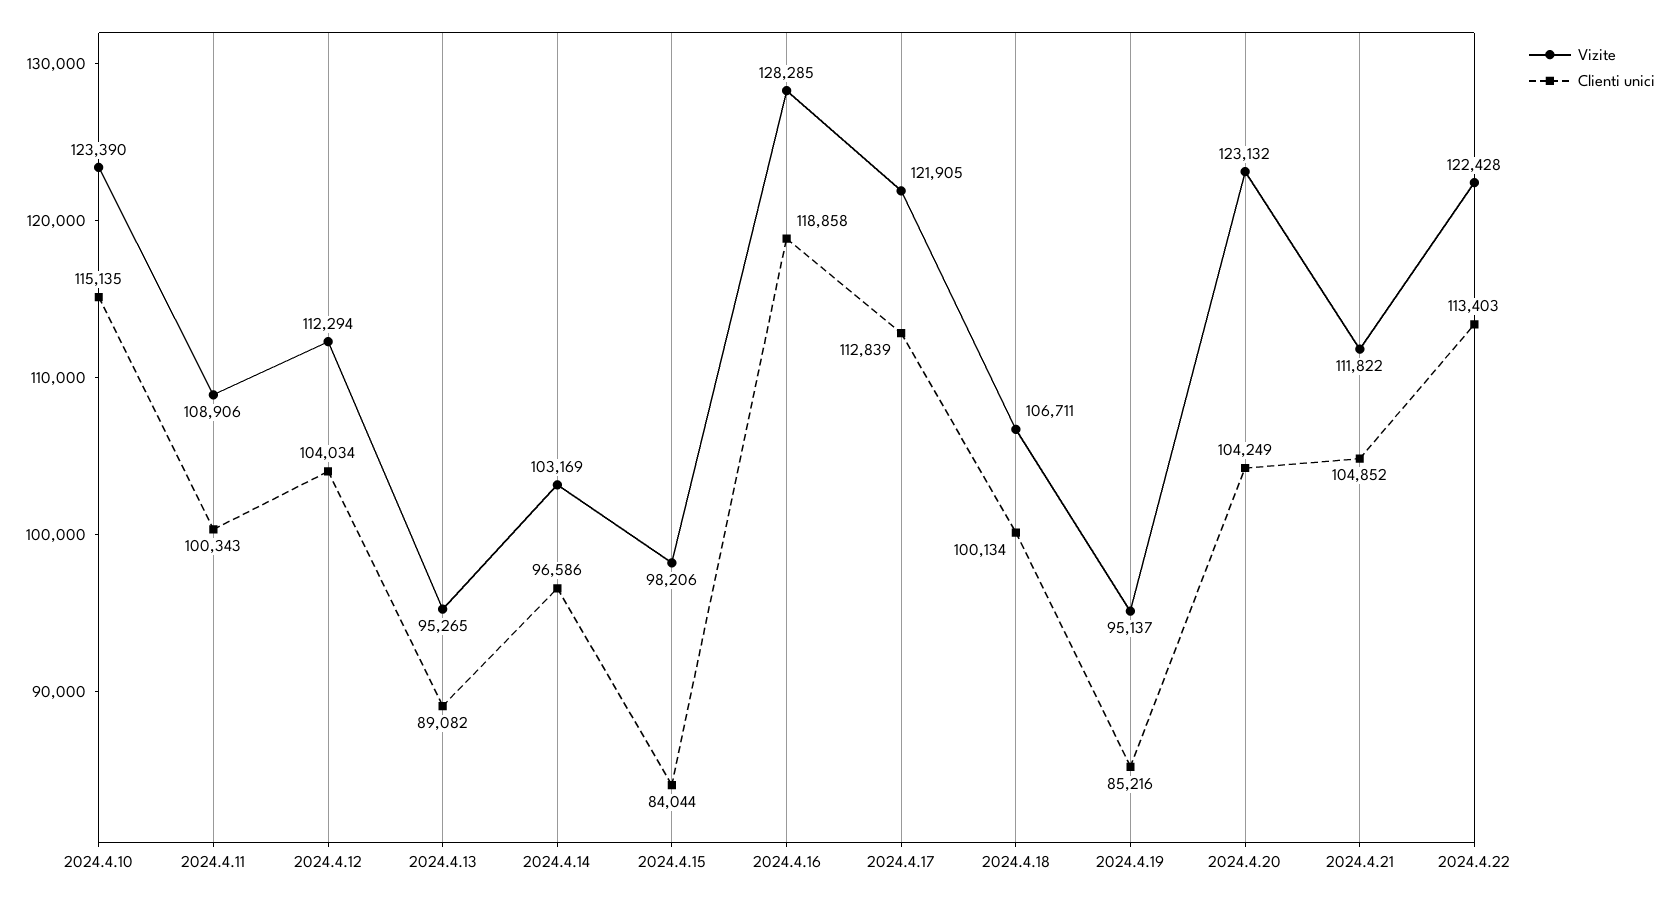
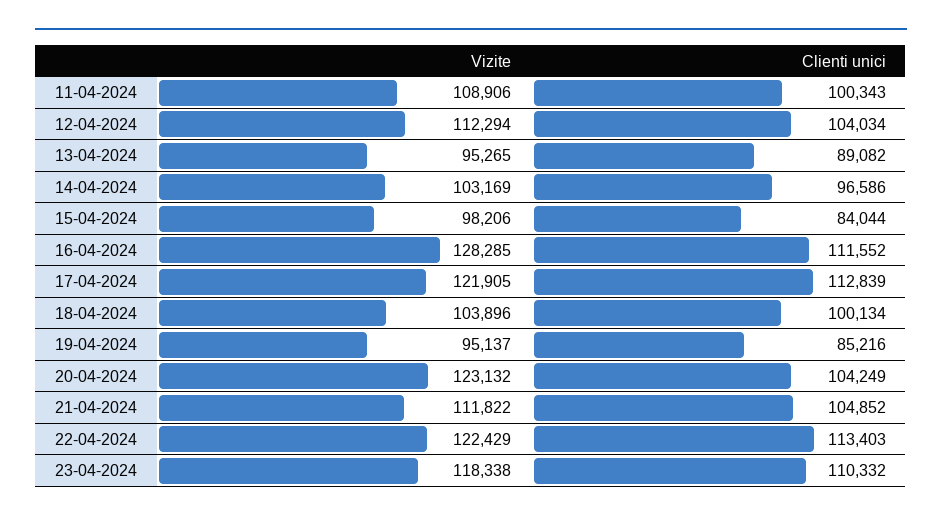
Vizite, 2024.4.10: 123390 -> none
Clienti unici, 2024.4.10: 115135 -> none
Clienti unici, 2024.4.16: 118858 -> 111552
Vizite, 2024.4.18: 106711 -> 103896
Vizite, 2024.4.22: 122428 -> 122429
Vizite, 23-04-2024: none -> 118338
Clienti unici, 23-04-2024: none -> 110332

